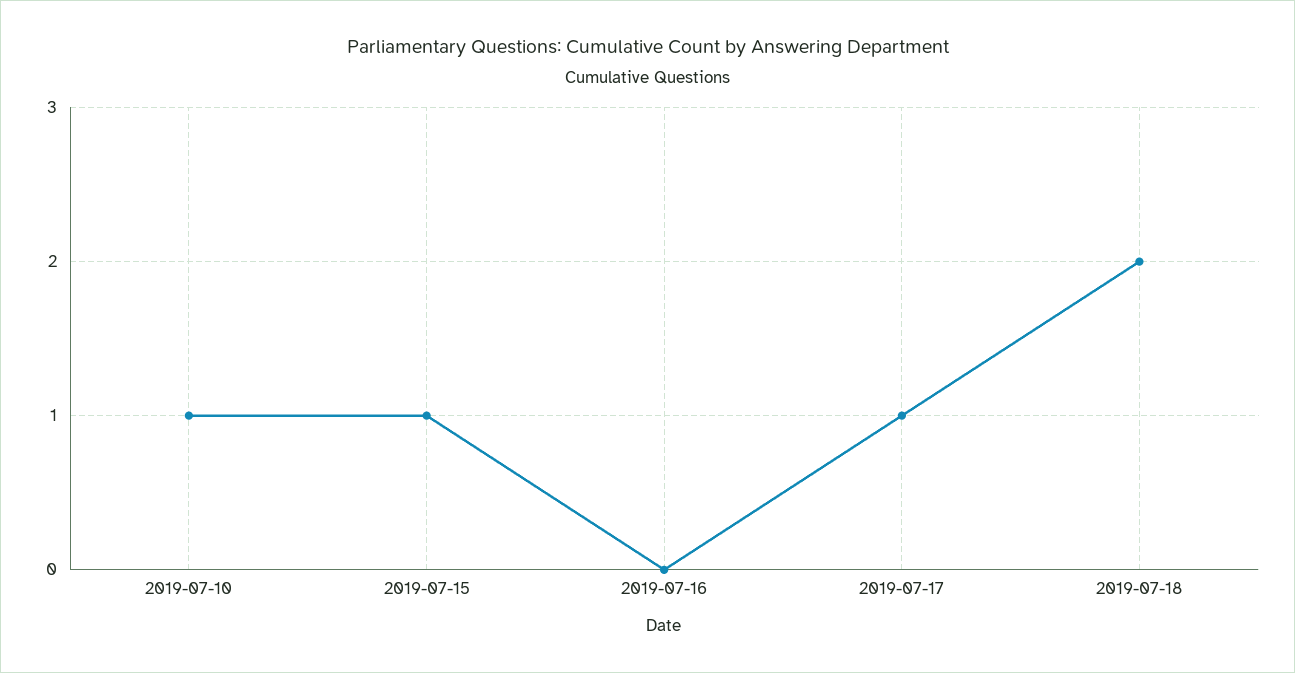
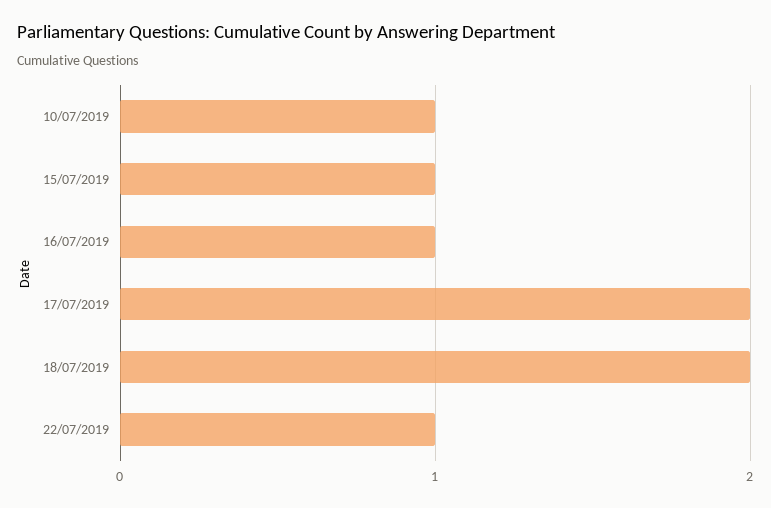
2019-07-16: 0 -> 1
2019-07-17: 1 -> 2
22/07/2019: none -> 1

